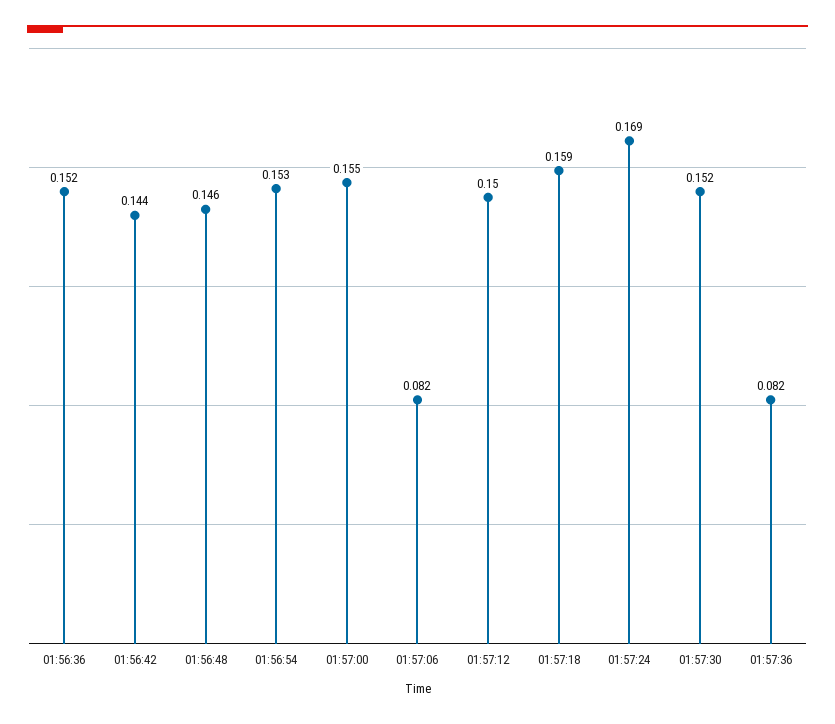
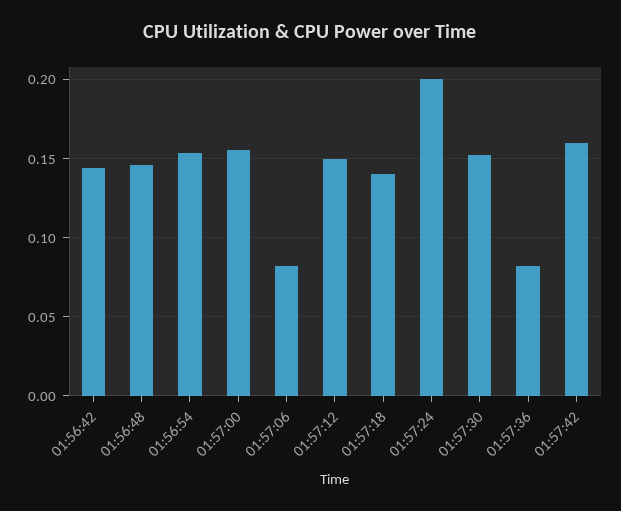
01:56:36: 0.152 -> none
01:57:18: 0.159 -> 0.14
01:57:24: 0.169 -> 0.2
01:57:42: none -> 0.16

